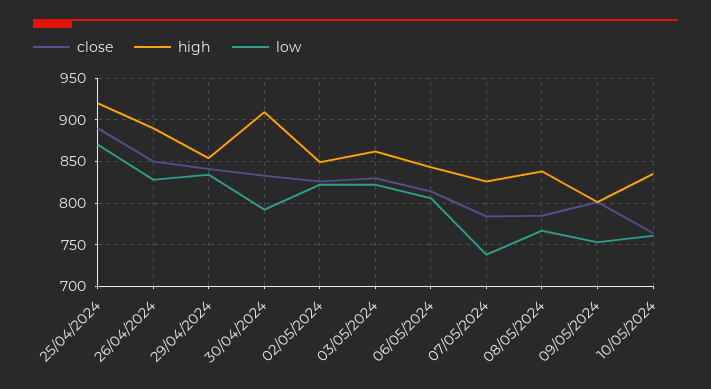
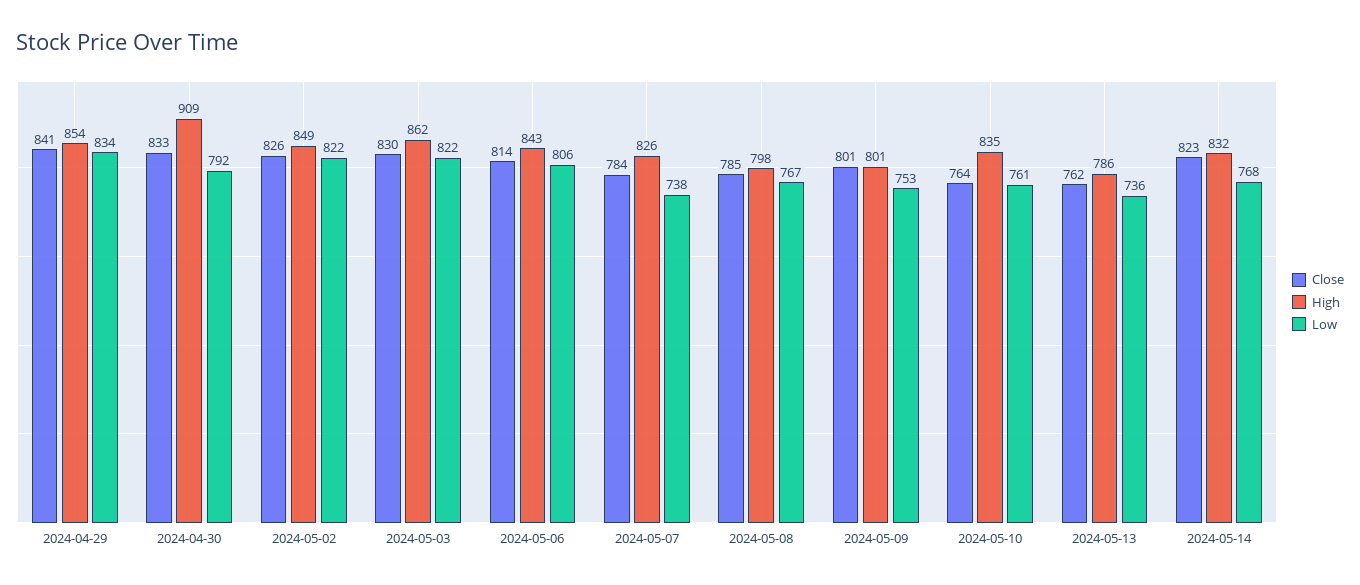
close, 25/04/2024: 890 -> none
high, 25/04/2024: 920 -> none
low, 25/04/2024: 870 -> none
close, 26/04/2024: 850 -> none
high, 26/04/2024: 890 -> none
low, 26/04/2024: 830 -> none
high, 08/05/2024: 840 -> 798
close, 2024-05-13: none -> 762
high, 2024-05-13: none -> 786
low, 2024-05-13: none -> 736
close, 2024-05-14: none -> 823
high, 2024-05-14: none -> 832
low, 2024-05-14: none -> 768

